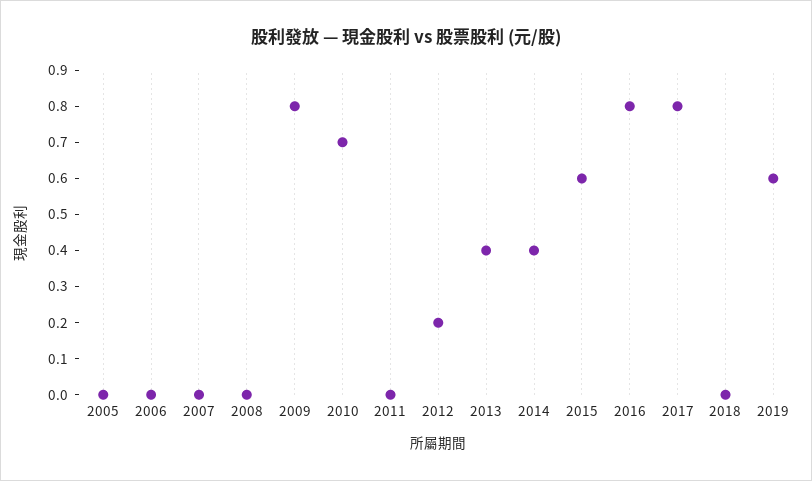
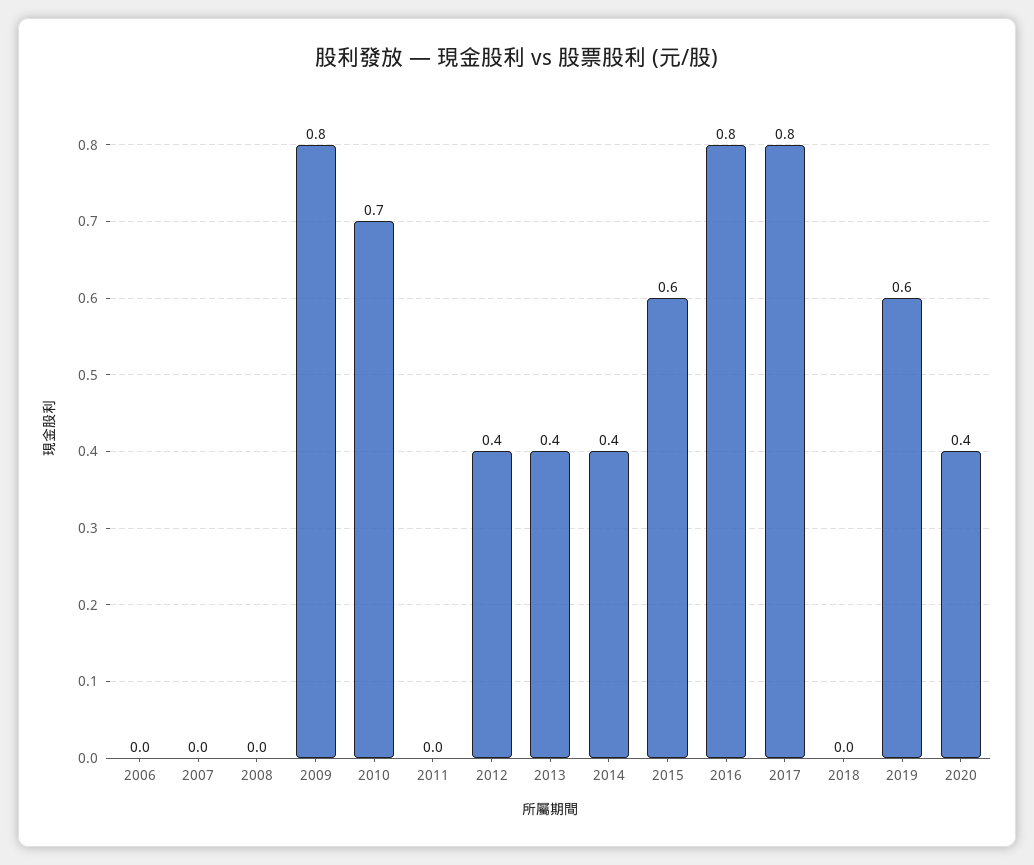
2005: 0 -> none
2012: 0.2 -> 0.4
2020: none -> 0.4

